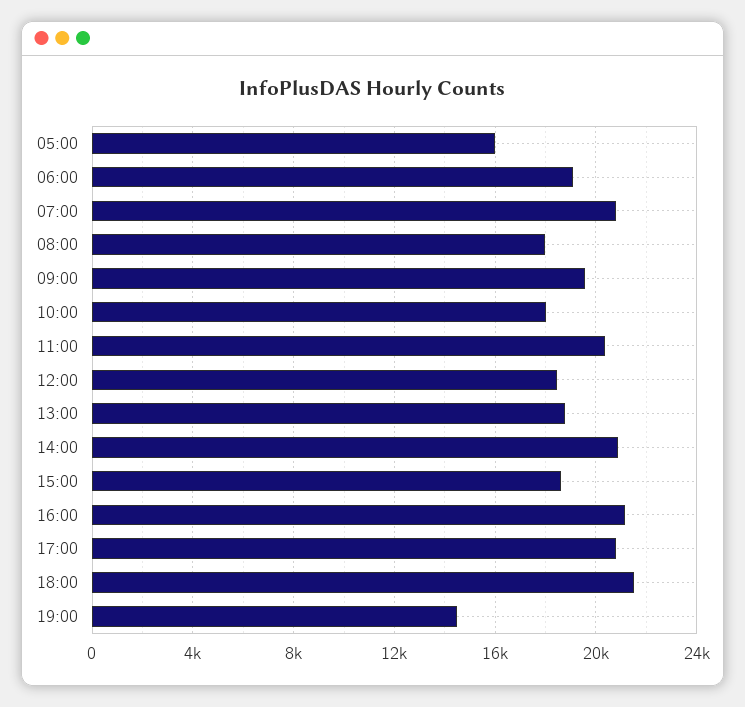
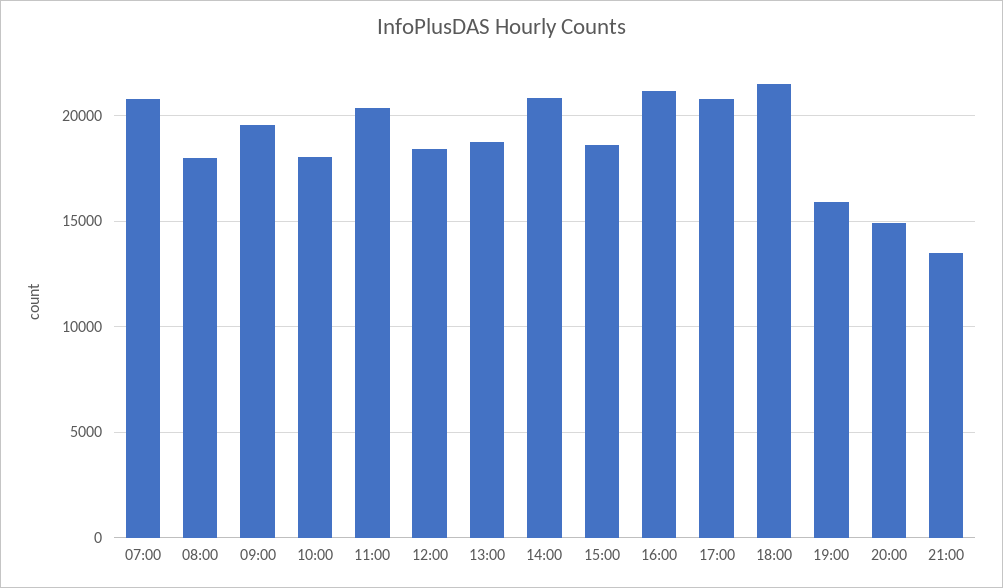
05:00: 16000 -> none
06:00: 19000 -> none
19:00: 14500 -> 16000
20:00: none -> 15000
21:00: none -> 13500

